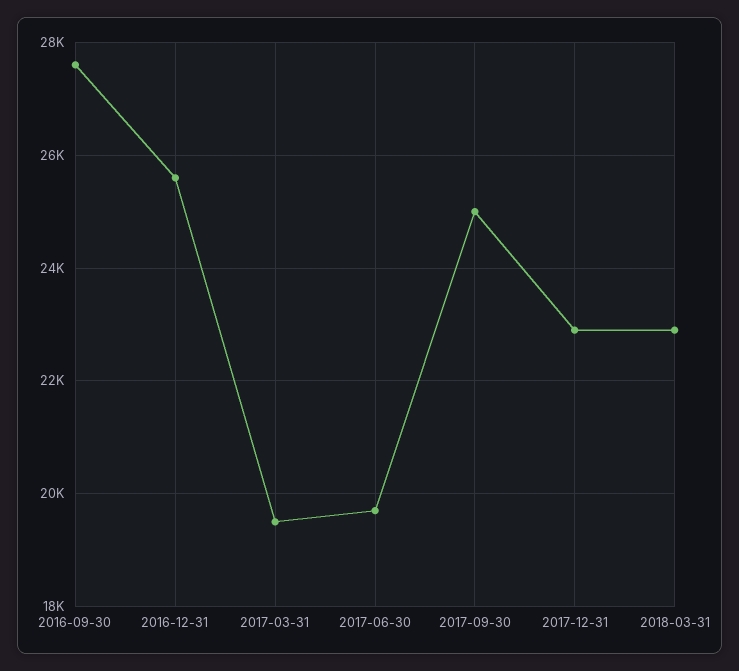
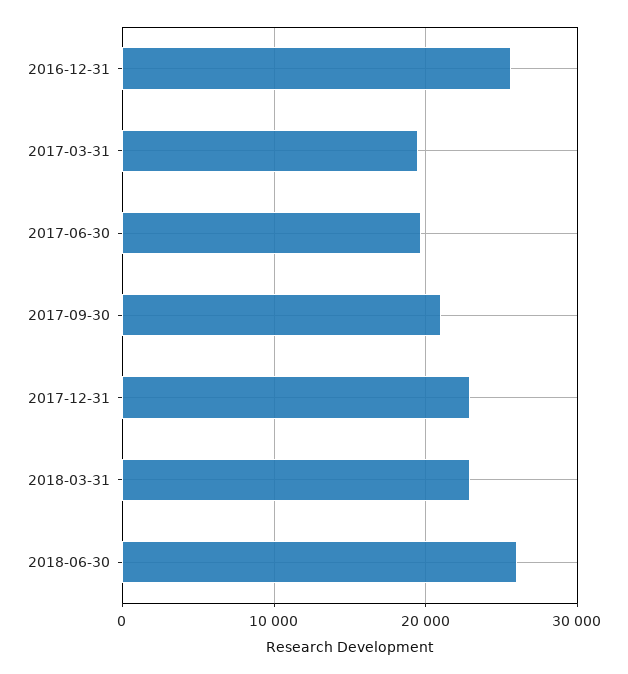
2016-09-30: 27600 -> none
2017-09-30: 25000 -> 21000
2018-06-30: none -> 26000

